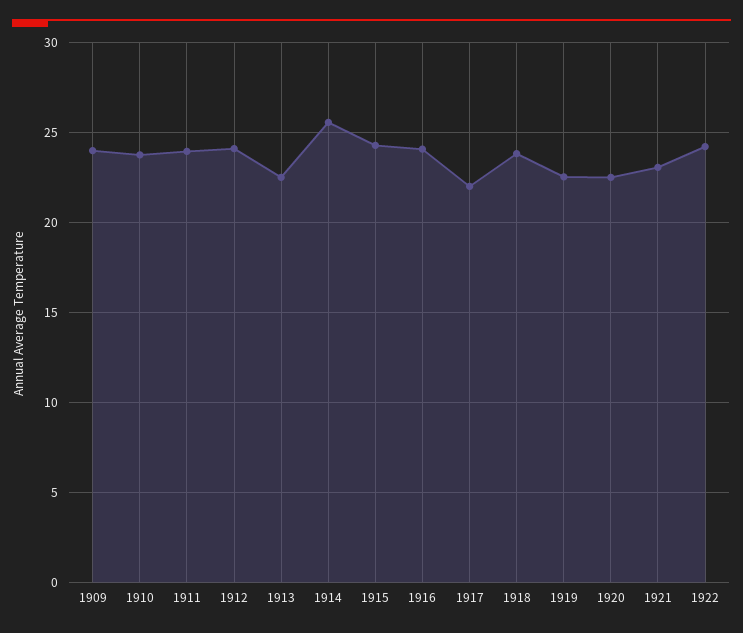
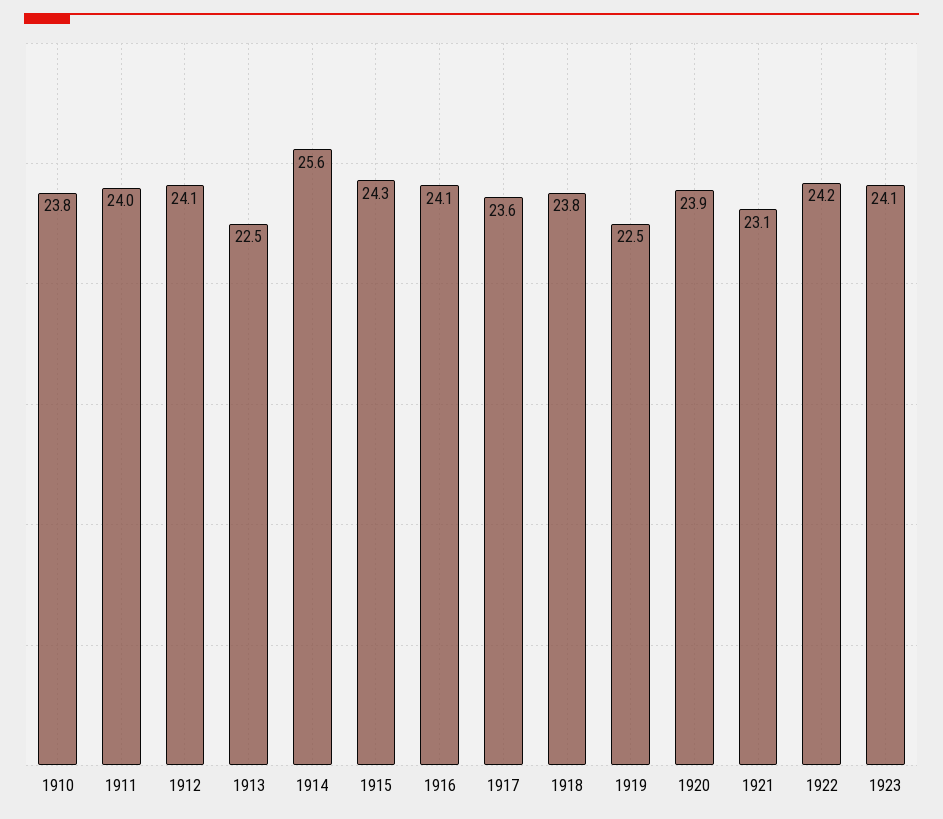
1909: 24 -> none
1917: 22 -> 23.6
1920: 22.5 -> 23.9
1923: none -> 24.1

